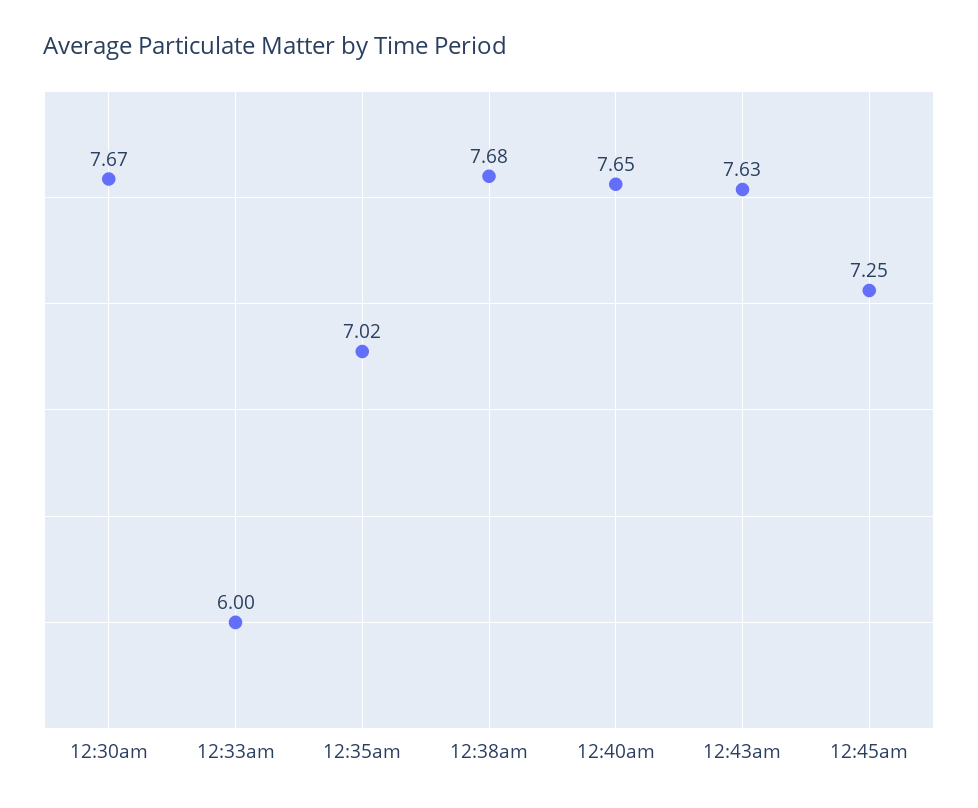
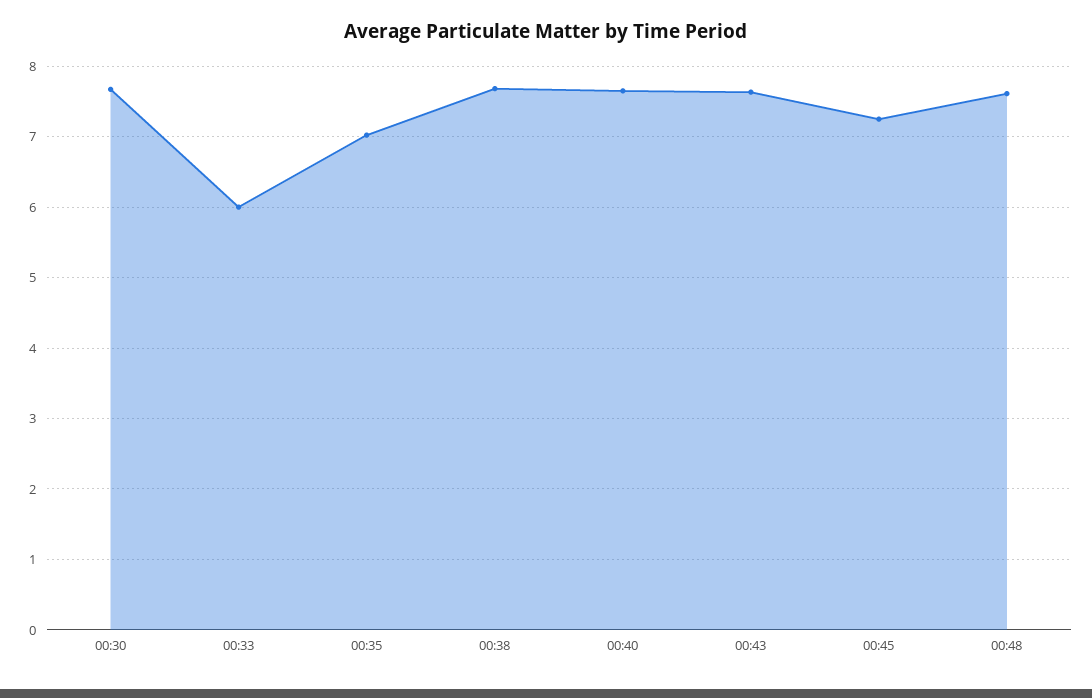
00:48: none -> 7.6

